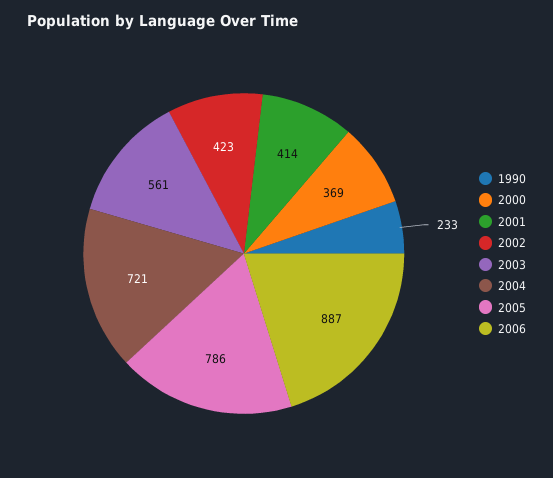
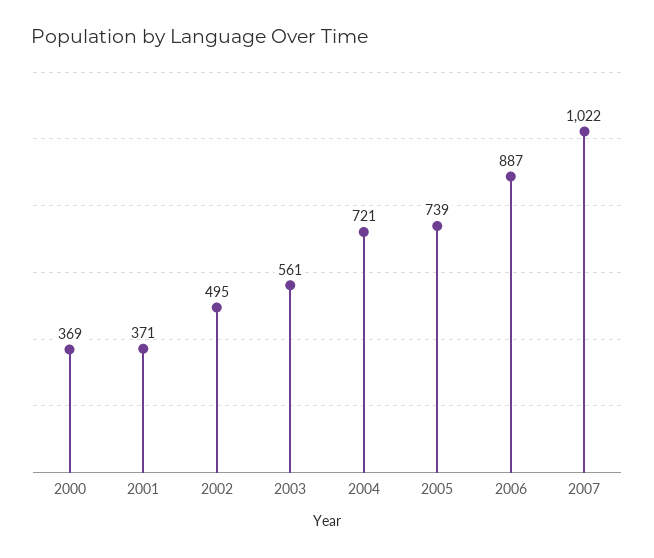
1990: 233 -> none
2001: 414 -> 371
2002: 423 -> 495
2005: 786 -> 739
2007: none -> 1022

